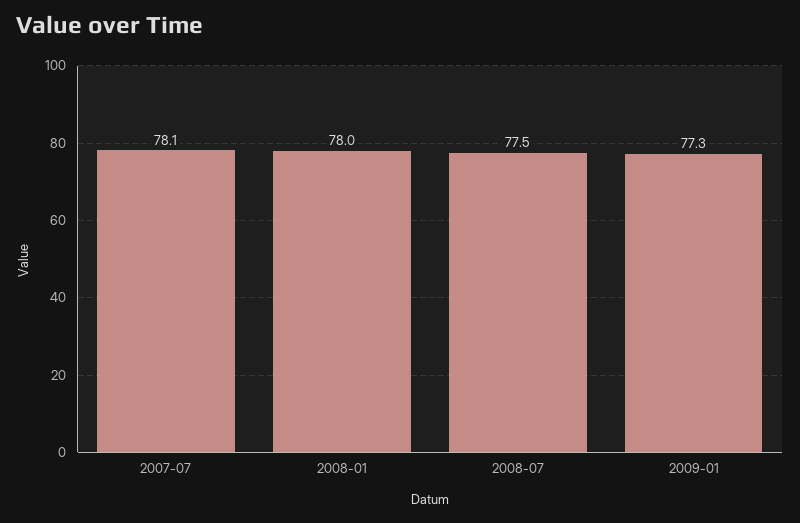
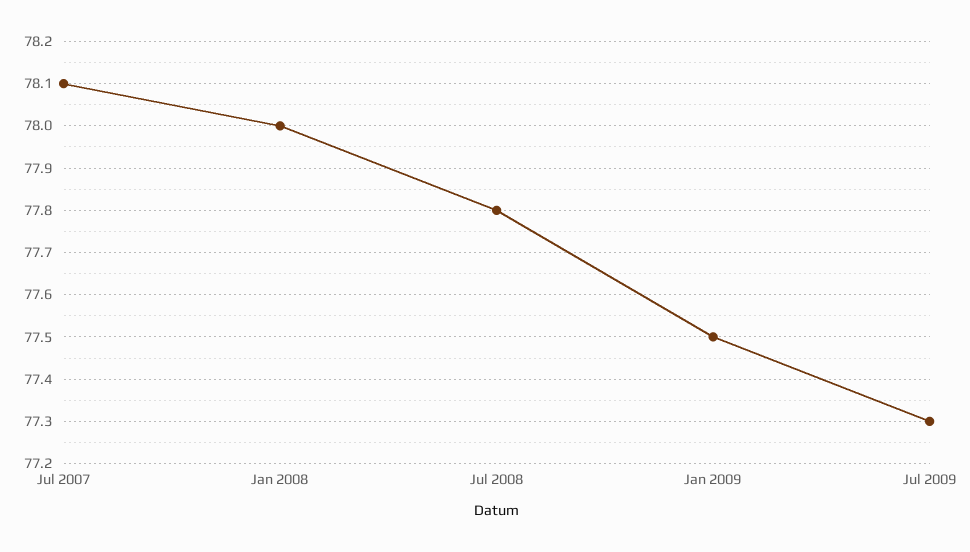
2008-07: 77.5 -> 77.8
2009-01: 77.3 -> 77.5
Jul 2009: none -> 77.3

